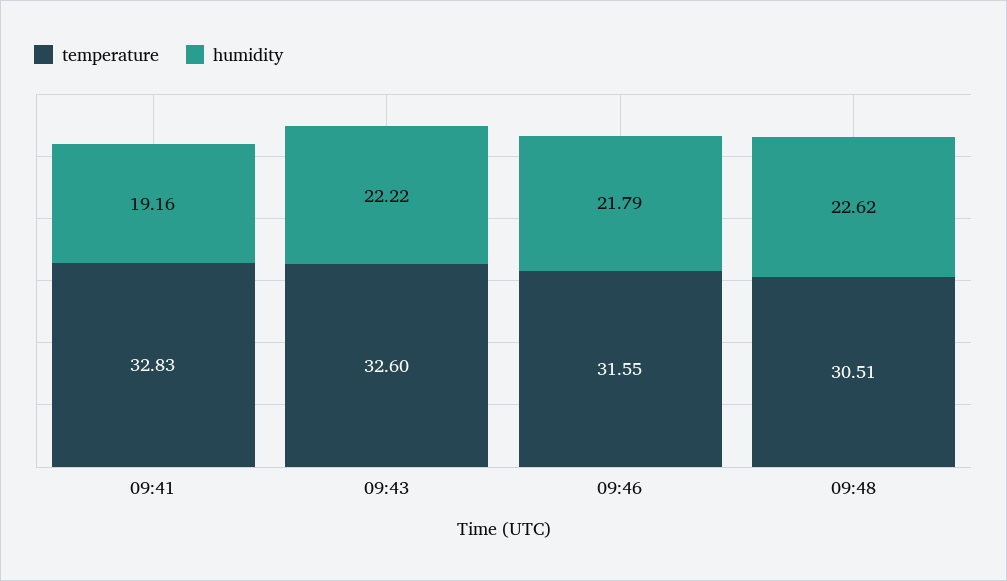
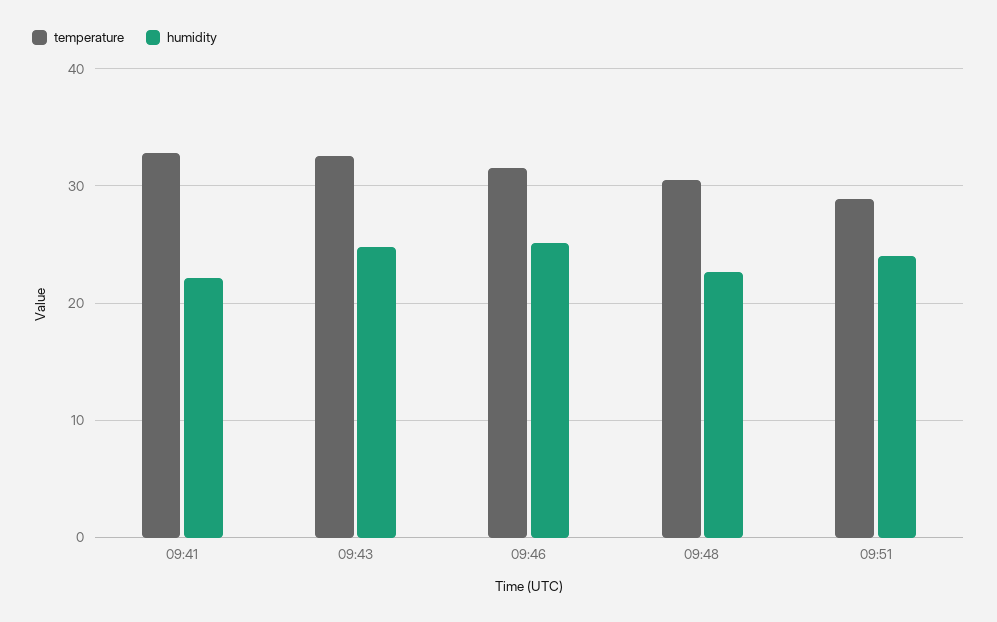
humidity, 09:41: 19.16 -> 22
humidity, 09:43: 22.22 -> 25
humidity, 09:46: 21.79 -> 25
temperature, 09:51: none -> 29
humidity, 09:51: none -> 24

